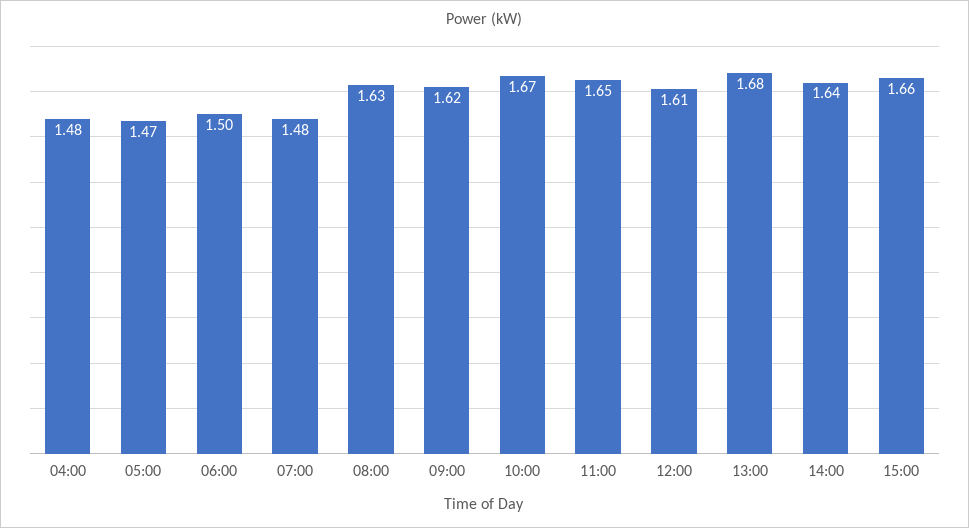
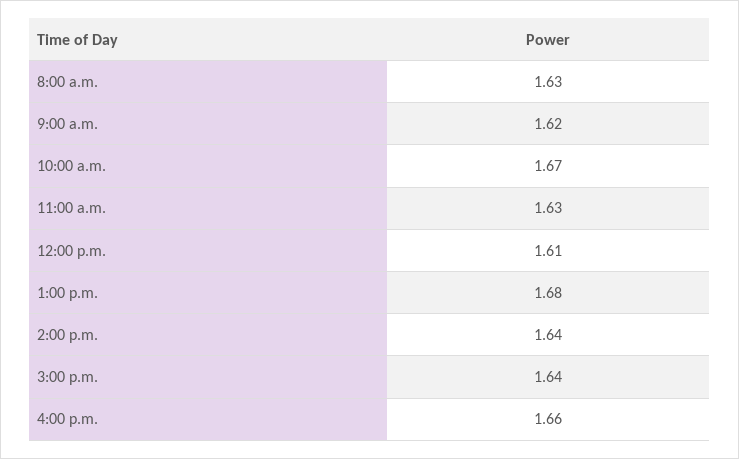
04:00: 1.48 -> none
05:00: 1.47 -> none
06:00: 1.5 -> none
07:00: 1.48 -> none
11:00: 1.65 -> 1.63
15:00: 1.66 -> 1.64
4:00 p.m.: none -> 1.66

